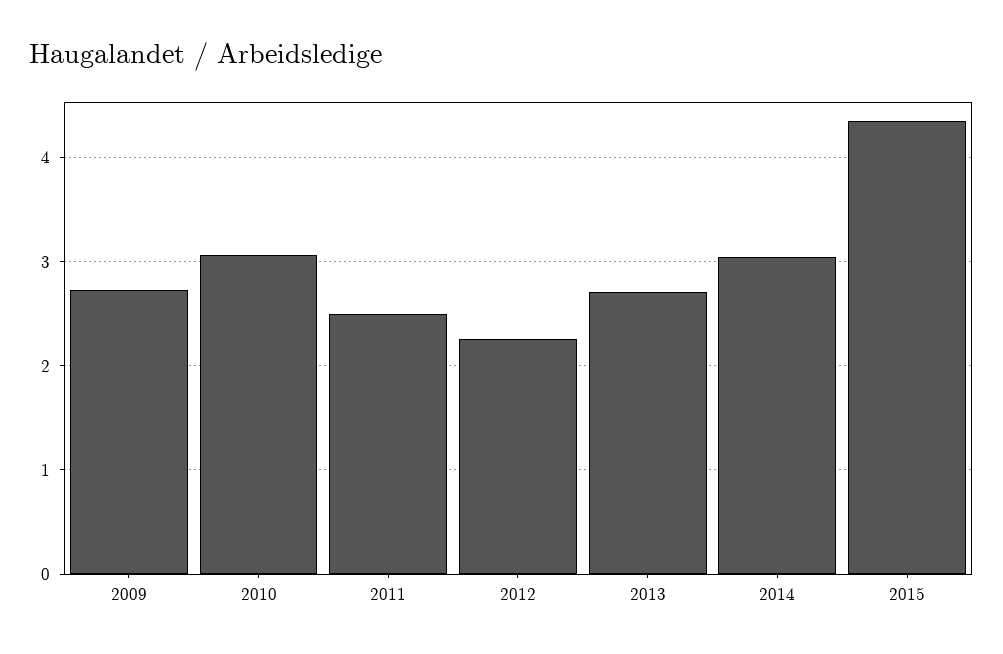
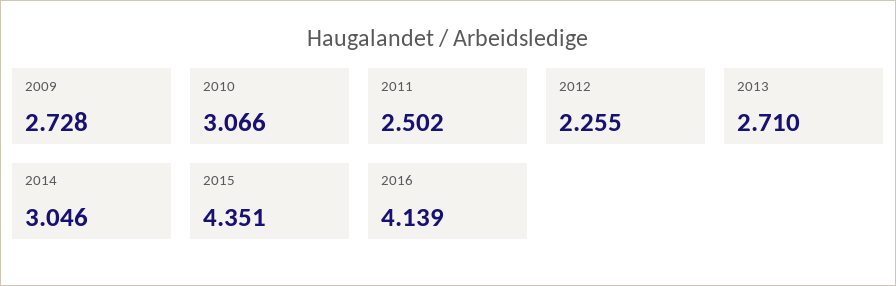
2016: none -> 4.139

